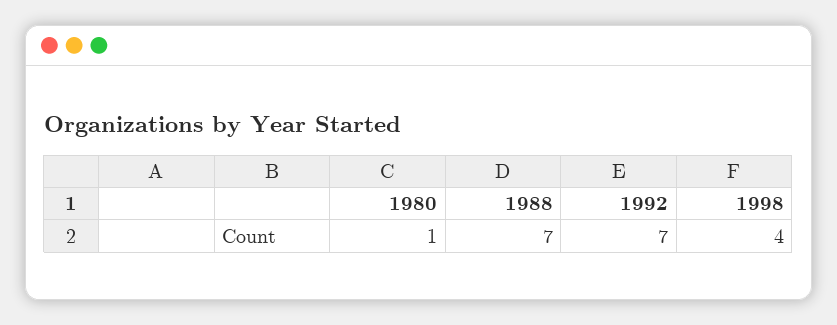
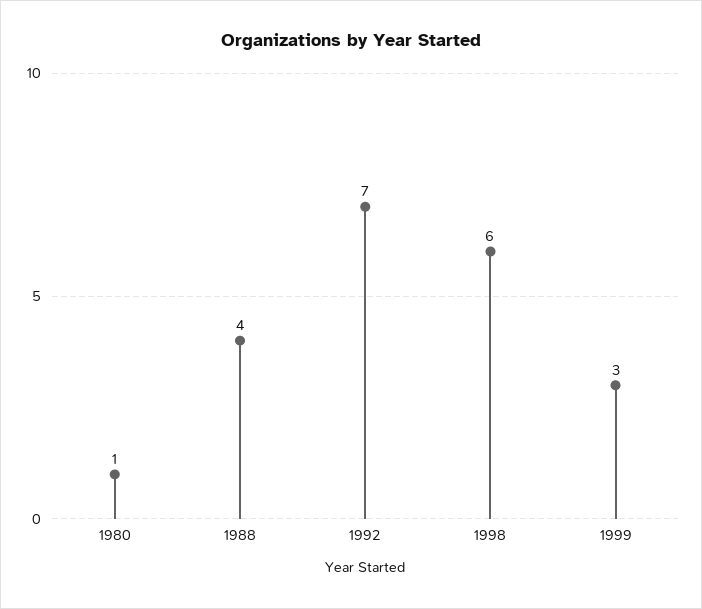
1988: 7 -> 4
1998: 4 -> 6
1999: none -> 3

